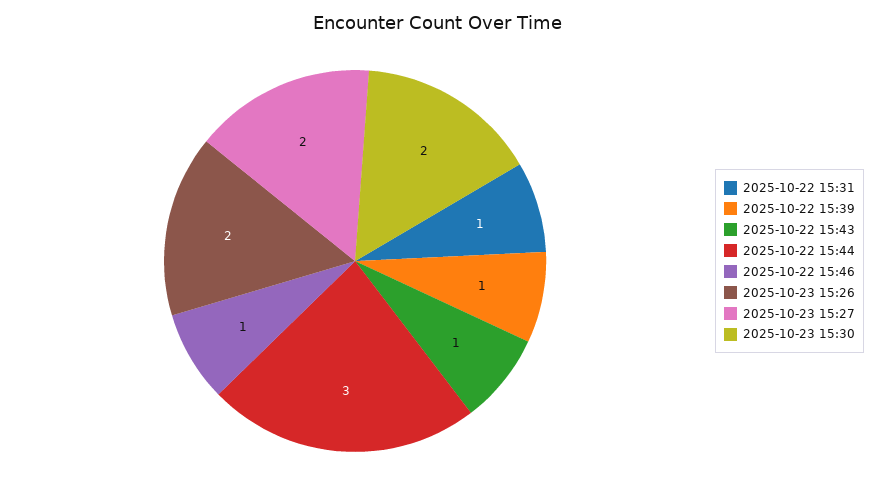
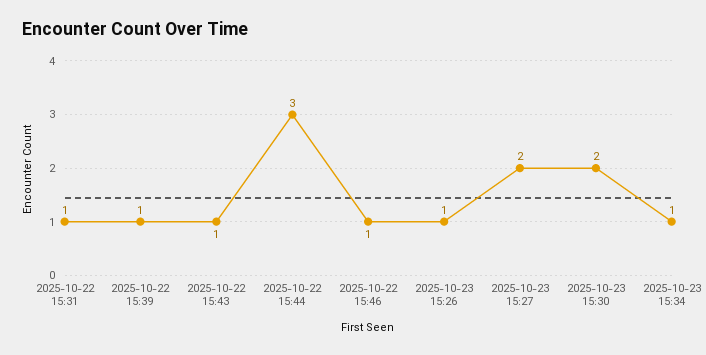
2025-10-23 15:26: 2 -> 1
2025-10-23 15:34: none -> 1

